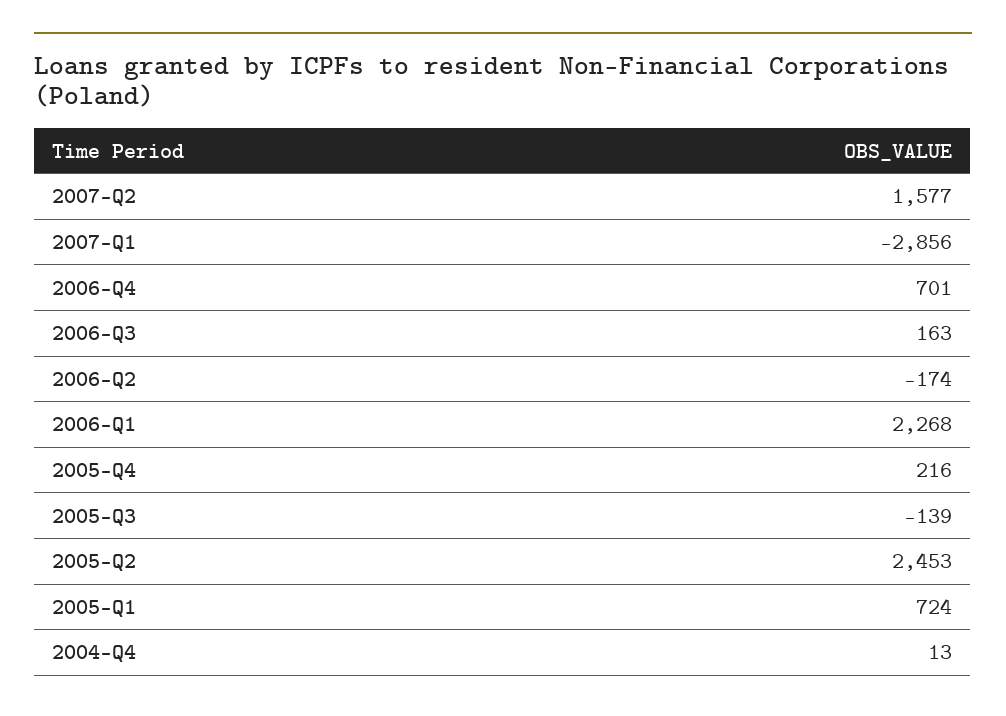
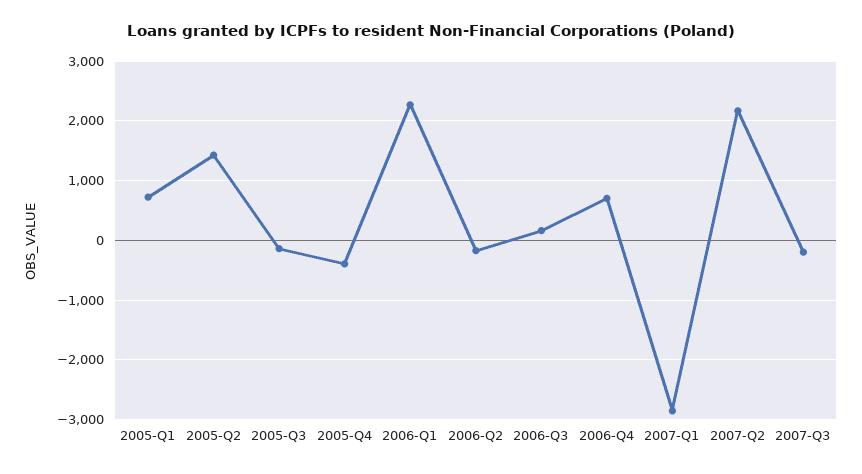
2007-Q2: 1577 -> 2200
2005-Q4: 216 -> -400
2005-Q2: 2453 -> 1400
2004-Q4: 13 -> none
2007-Q3: none -> -200

